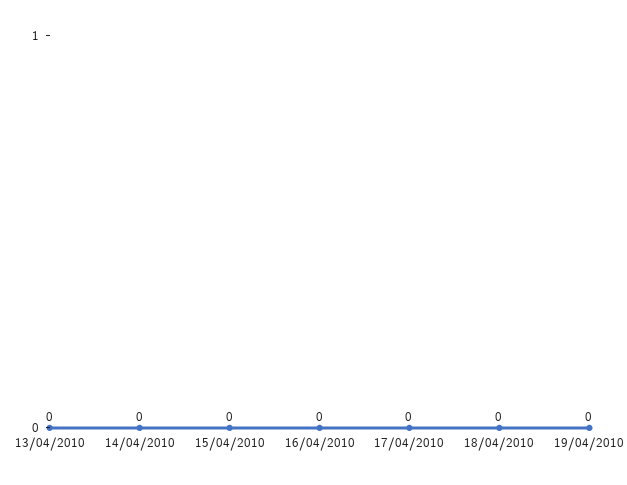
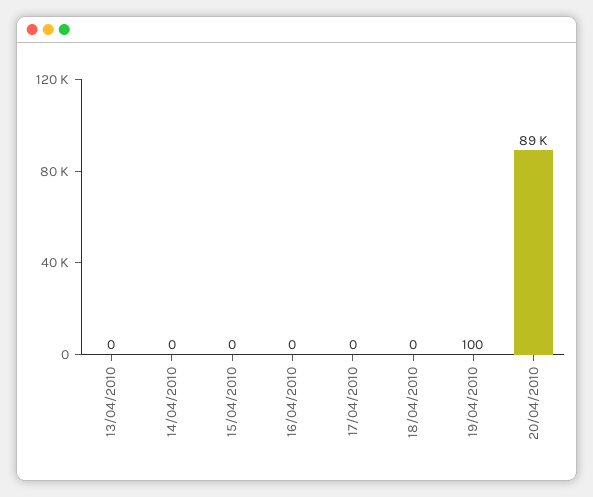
19/04/2010: 0 -> 100
20/04/2010: none -> 89000

